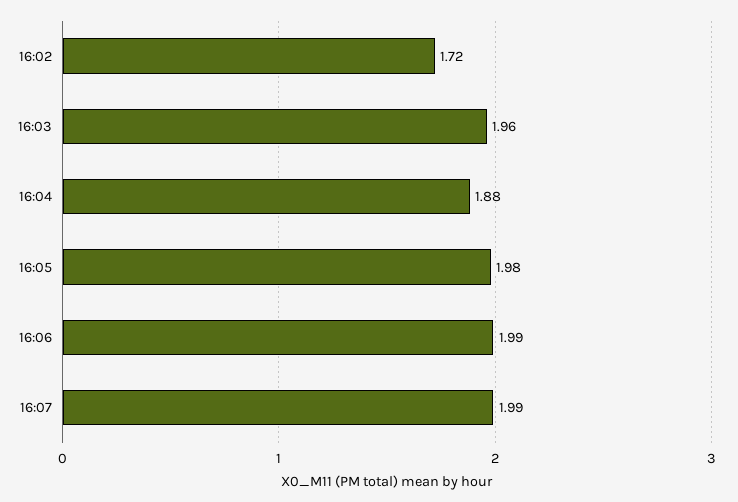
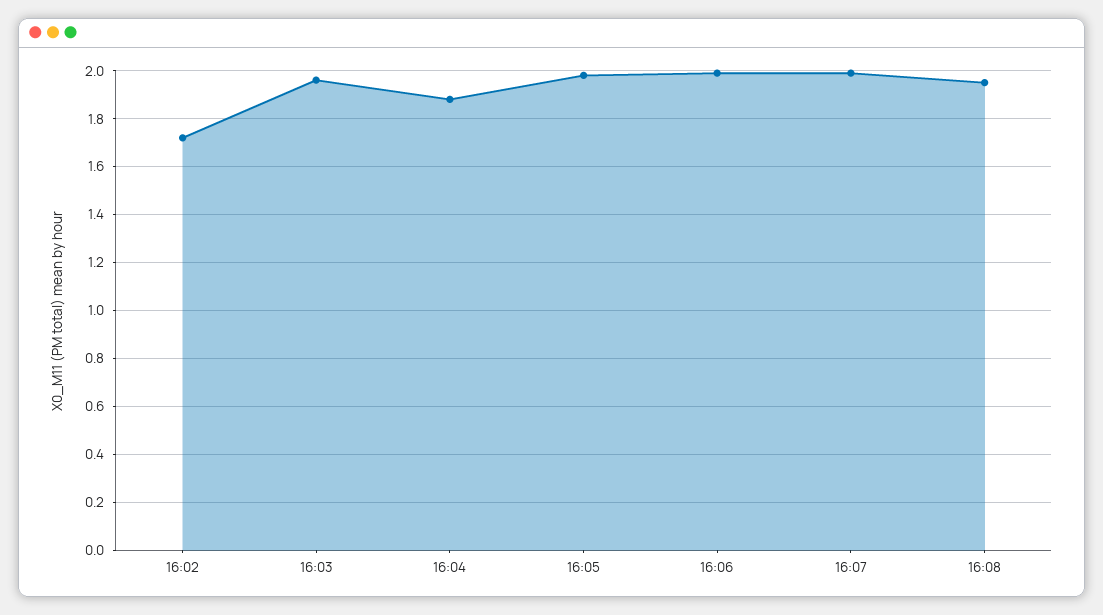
16:08: none -> 1.95

